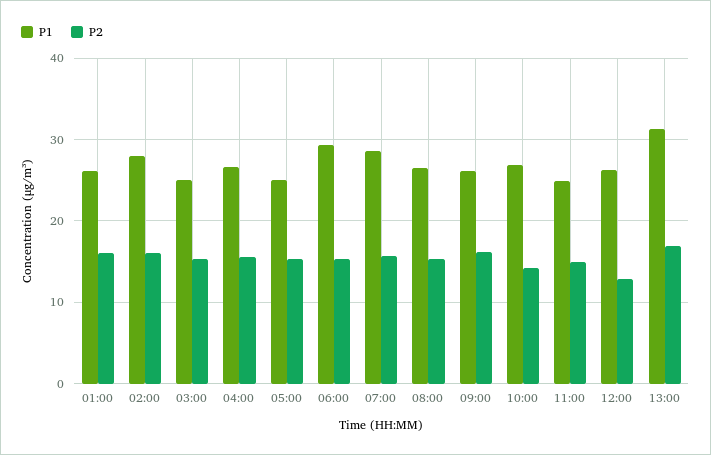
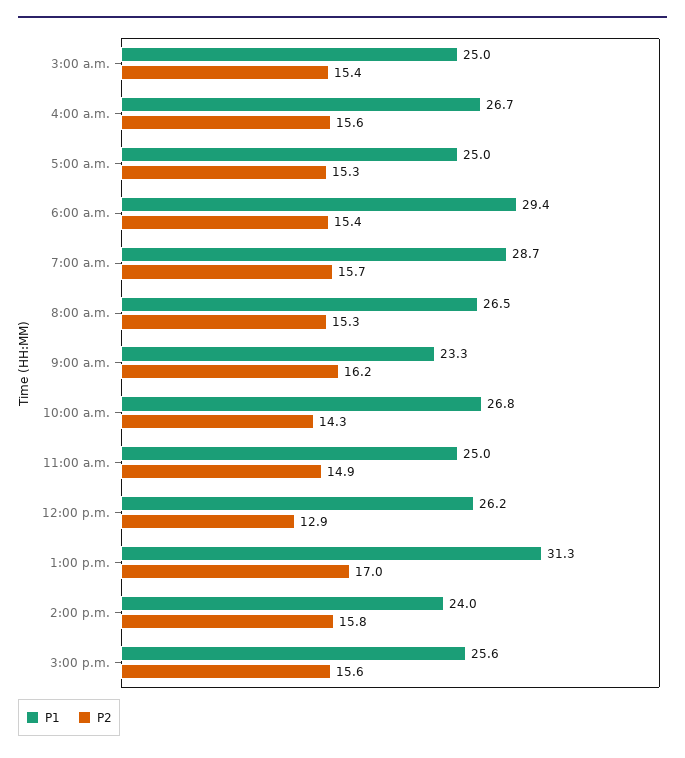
P1, 01:00: 26 -> none
P2, 01:00: 16 -> none
P1, 02:00: 28 -> none
P2, 02:00: 16 -> none
P1, 09:00: 26 -> 23.3
P1, 2:00 p.m.: none -> 24
P2, 2:00 p.m.: none -> 15.8
P1, 3:00 p.m.: none -> 25.6
P2, 3:00 p.m.: none -> 15.6

